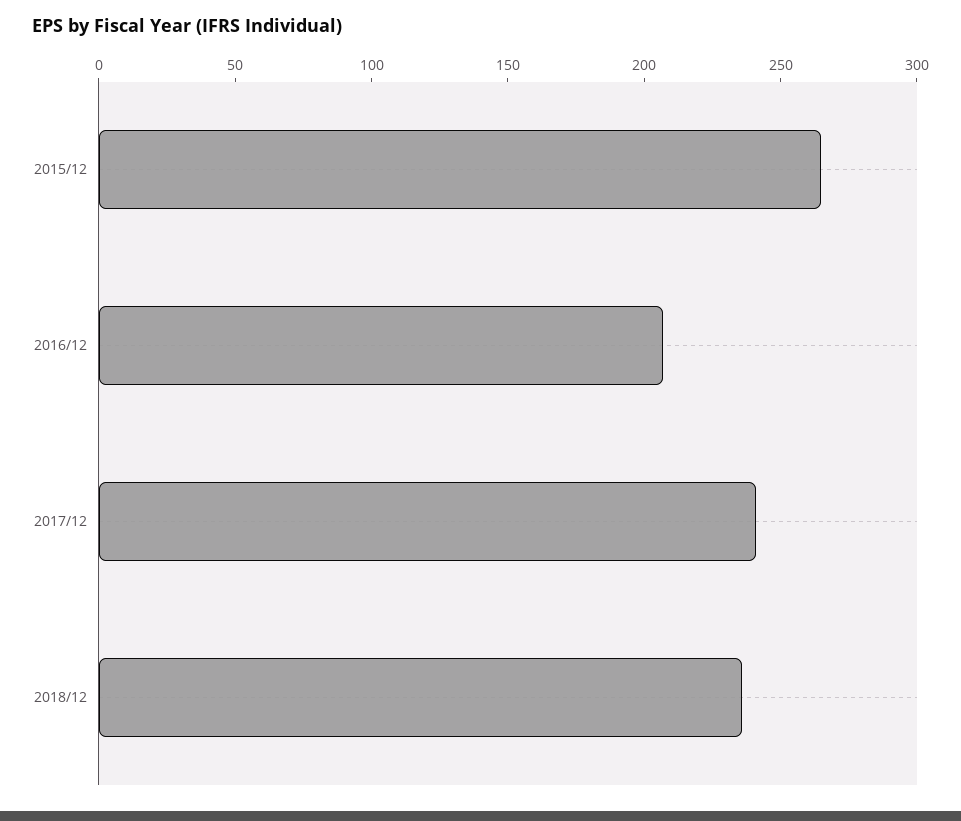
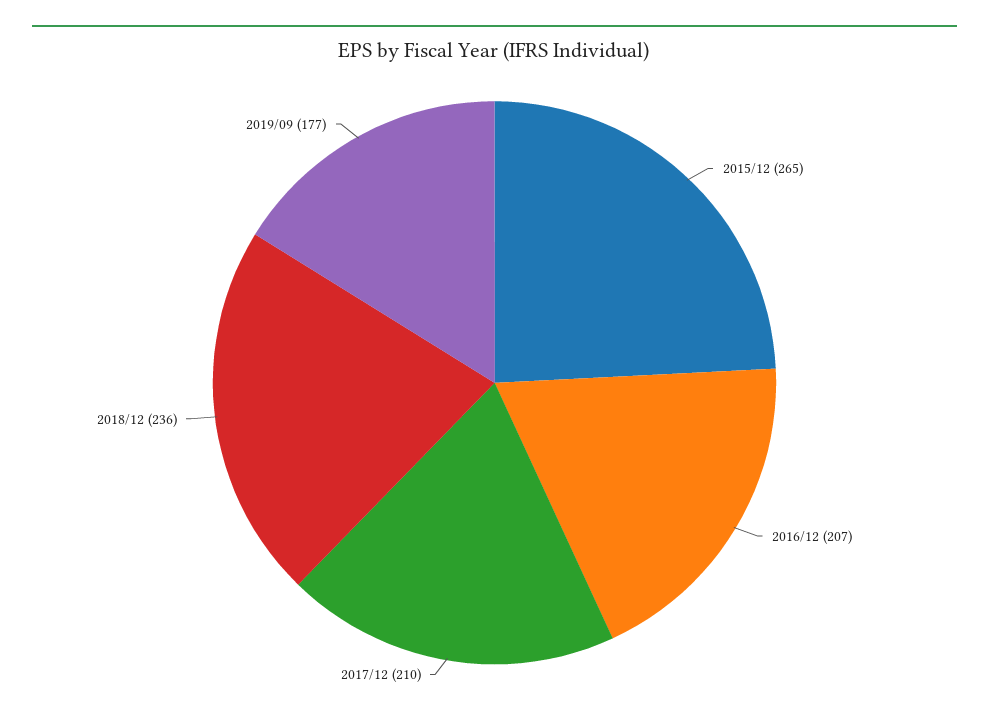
2017/12: 240 -> 210
2019/09: none -> 177

